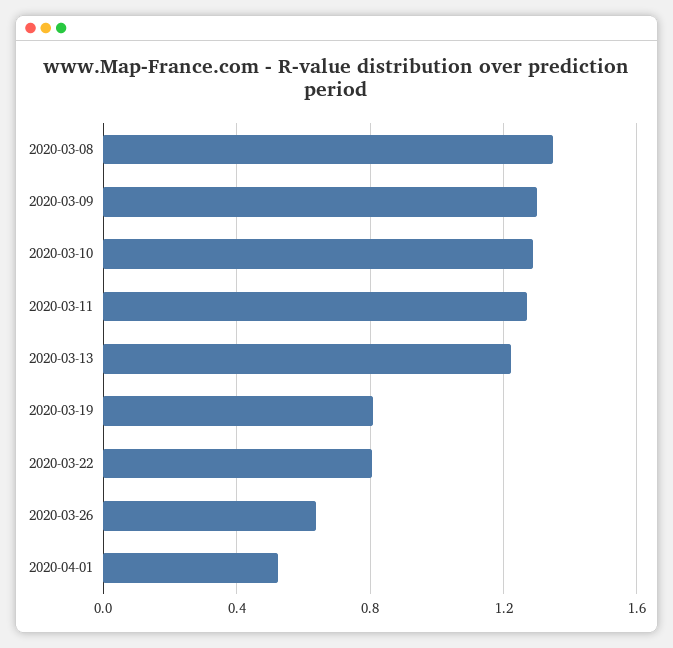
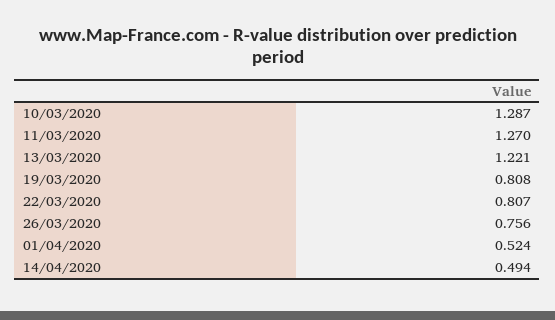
2020-03-08: 1.35 -> none
2020-03-09: 1.3 -> none
2020-03-26: 0.65 -> 0.756
14/04/2020: none -> 0.494

